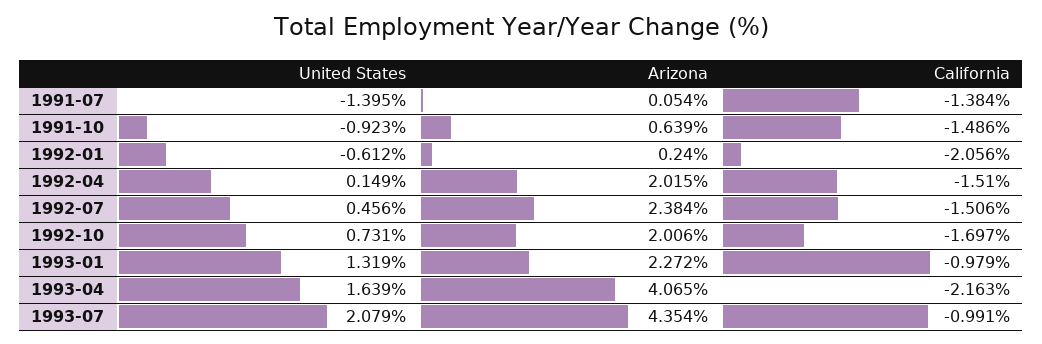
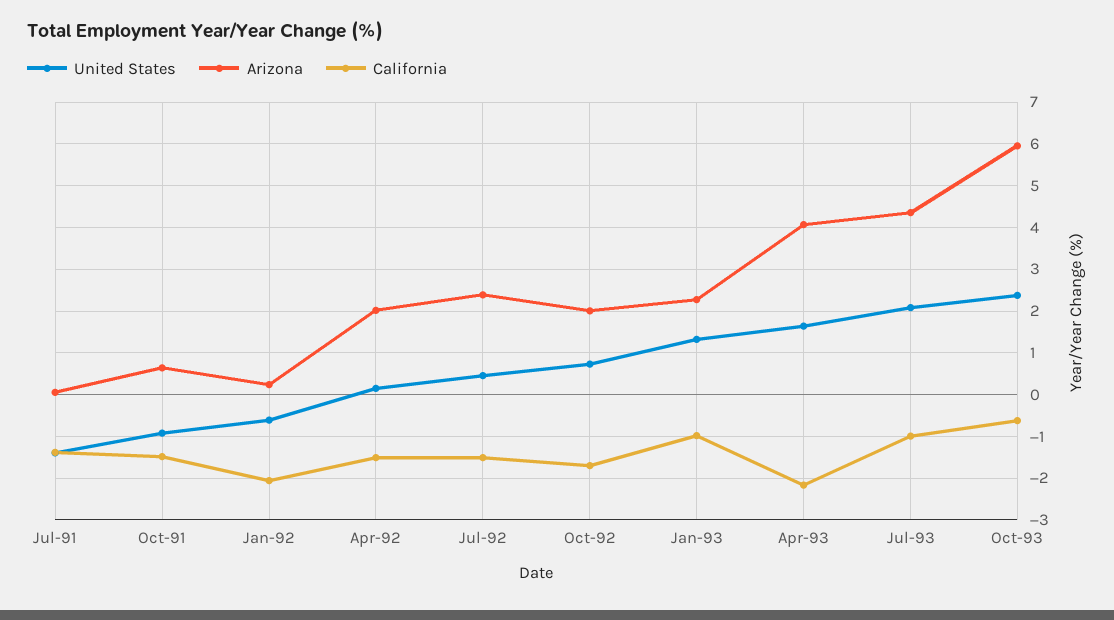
United States, Oct-93: none -> 2.4
Arizona, Oct-93: none -> 6
California, Oct-93: none -> -0.6

